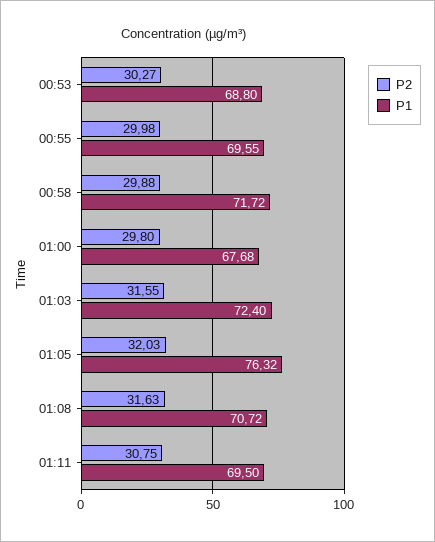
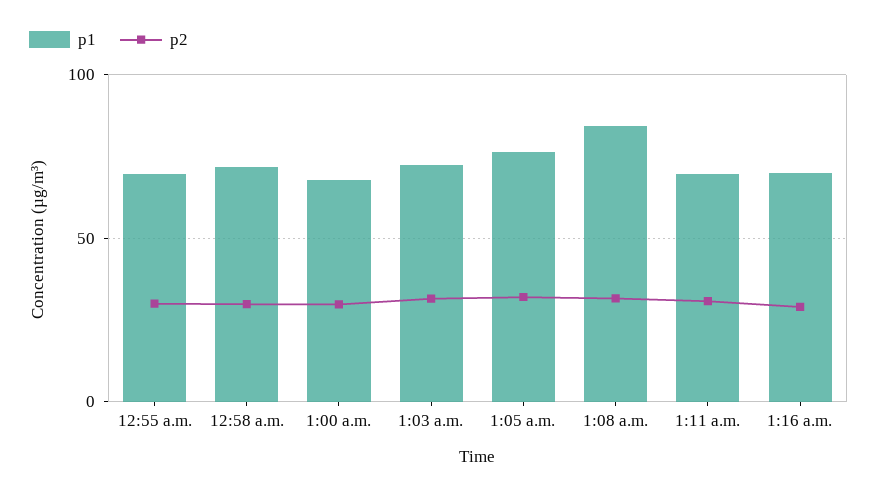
P2, 00:53: 30.27 -> none
P1, 00:53: 68.8 -> none
P1, 01:08: 70.72 -> 85
P1, 1:16 a.m.: none -> 70
P2, 1:16 a.m.: none -> 30

